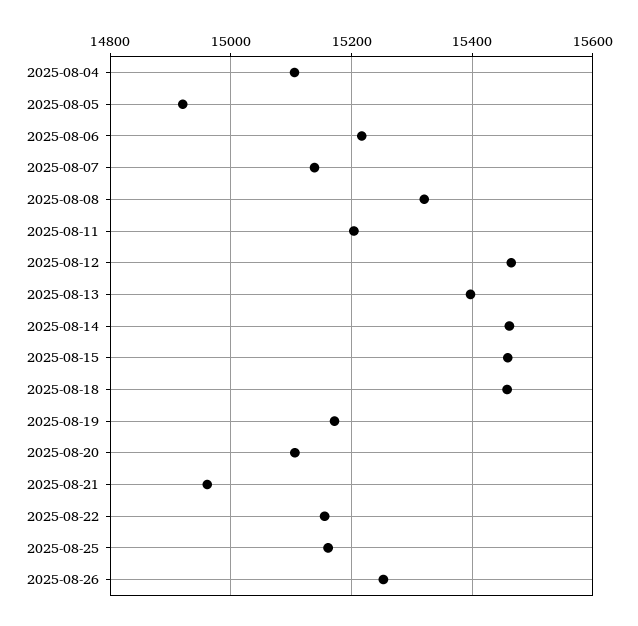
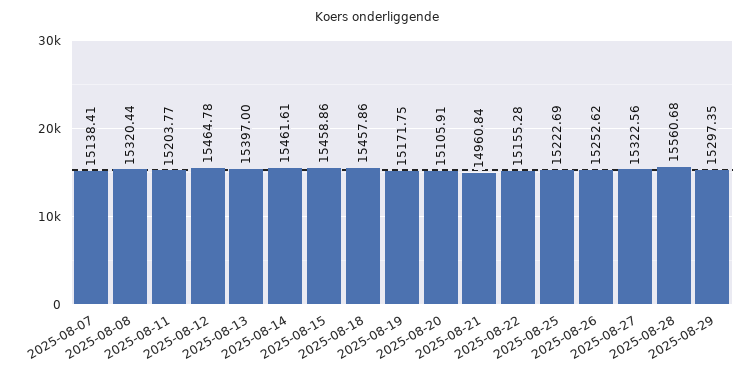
2025-08-04: 15100 -> none
2025-08-05: 14920 -> none
2025-08-06: 15220 -> none
2025-08-25: 15160 -> 15222.69
2025-08-27: none -> 15322.56
2025-08-28: none -> 15560.68
2025-08-29: none -> 15297.35

